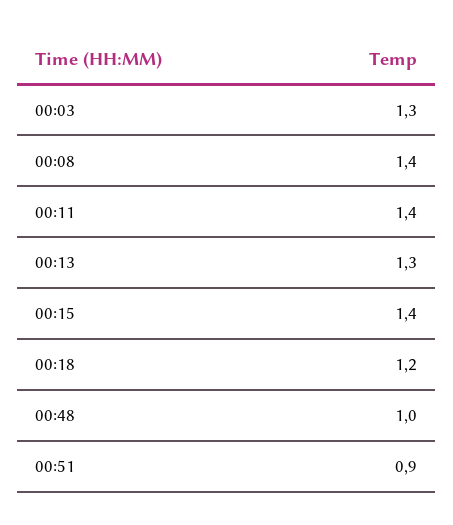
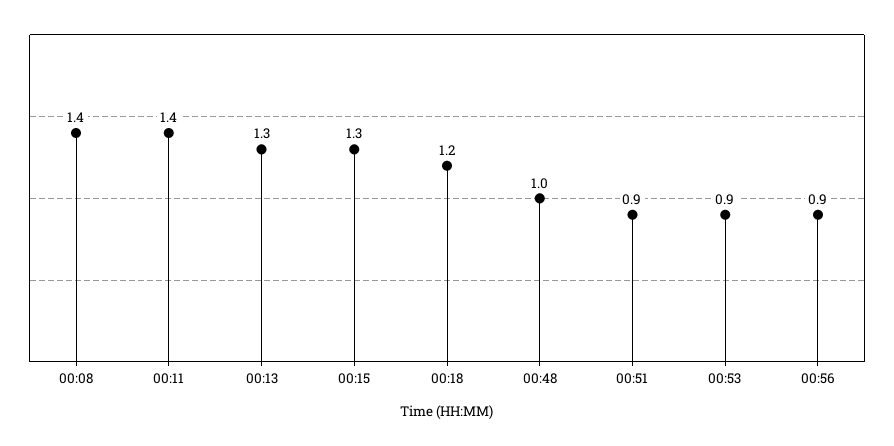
00:03: 1.3 -> none
00:15: 1.4 -> 1.3
00:53: none -> 0.9
00:56: none -> 0.9

